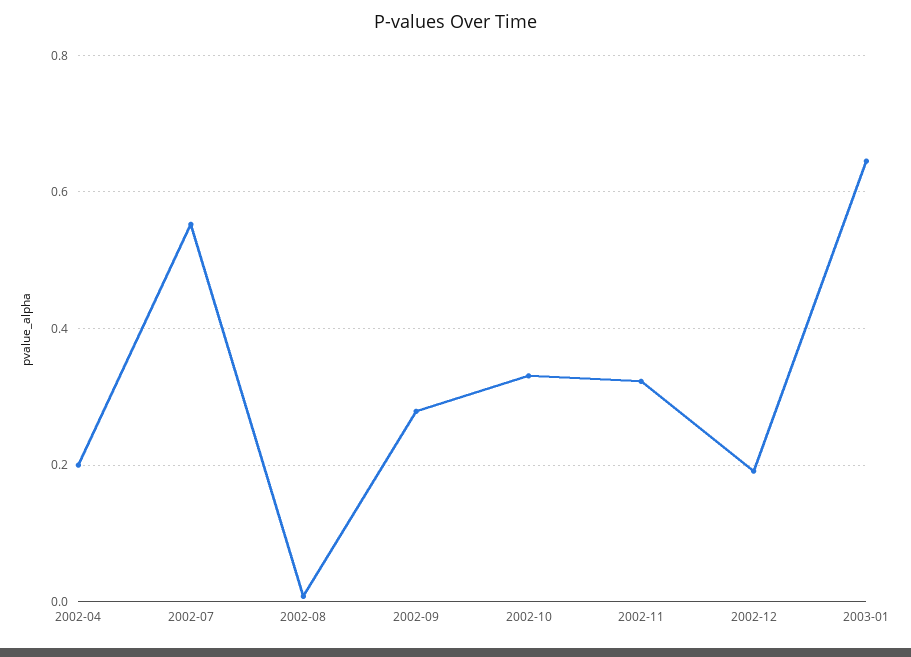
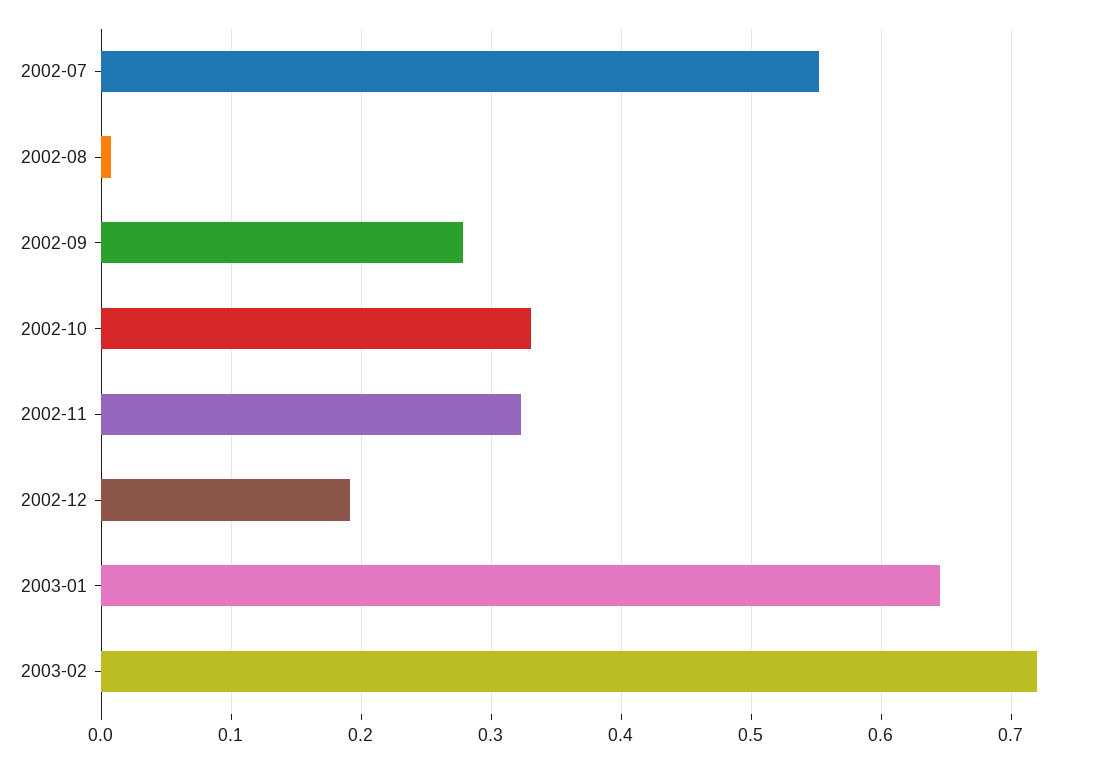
2002-04: 0.2 -> none
2003-02: none -> 0.72

